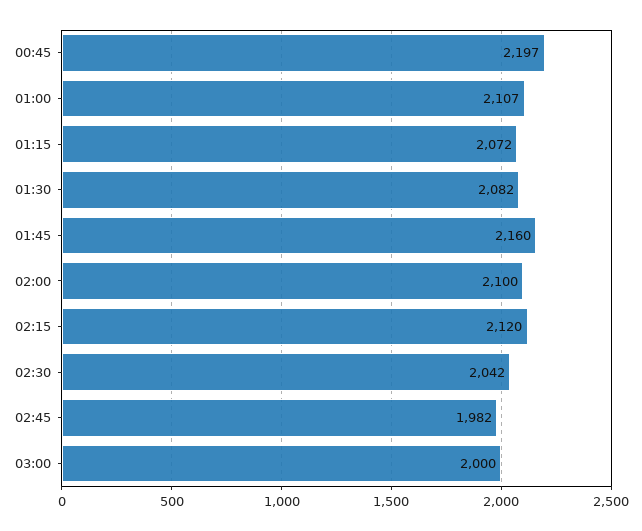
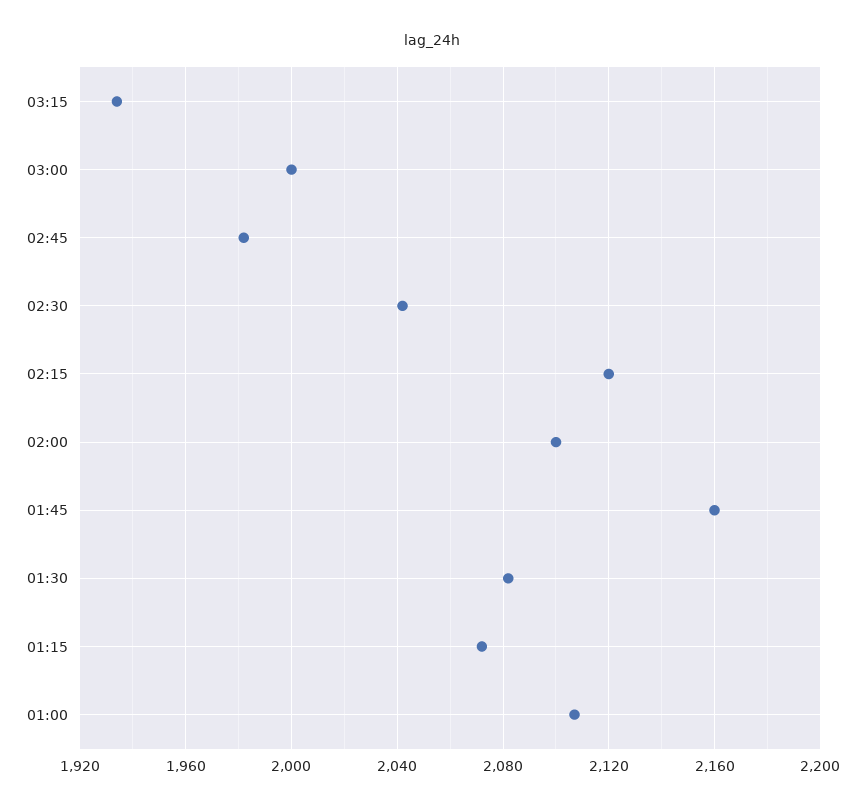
00:45: 2197 -> none
03:15: none -> 1935

